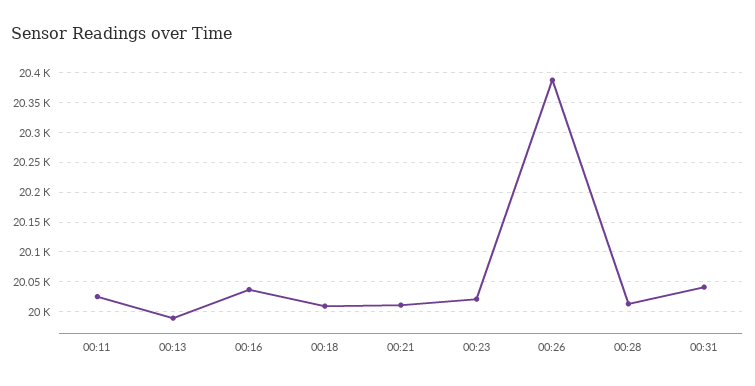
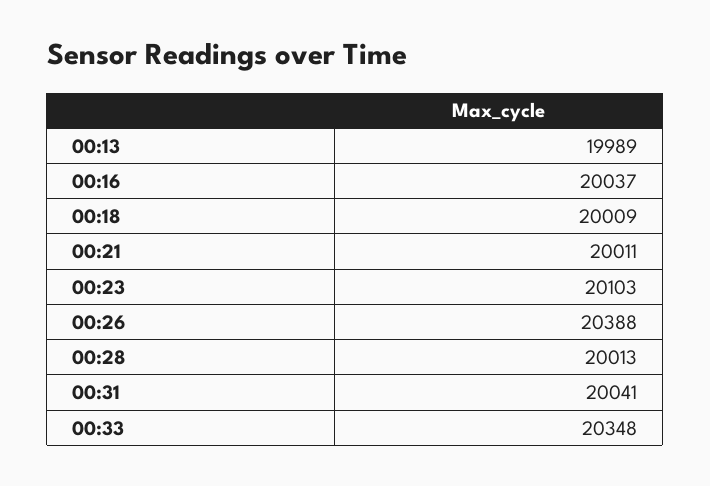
00:11: 20025 -> none
00:23: 20025 -> 20103
00:33: none -> 20348

